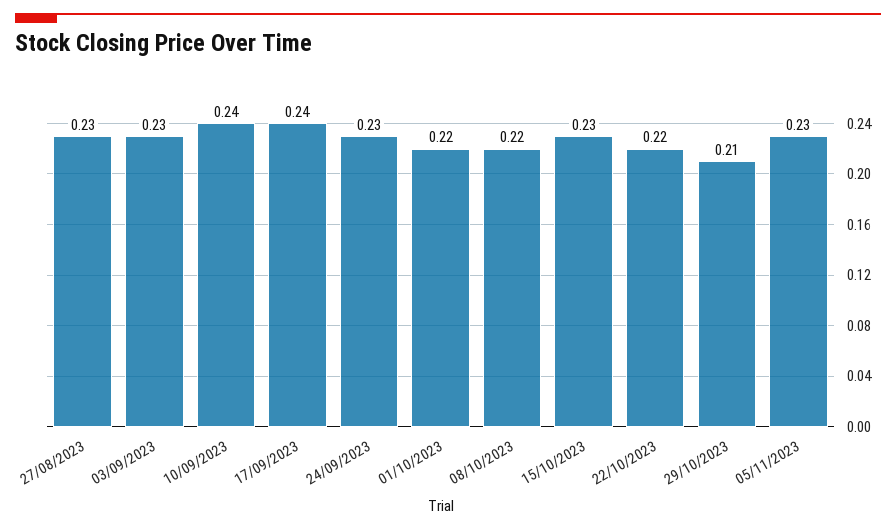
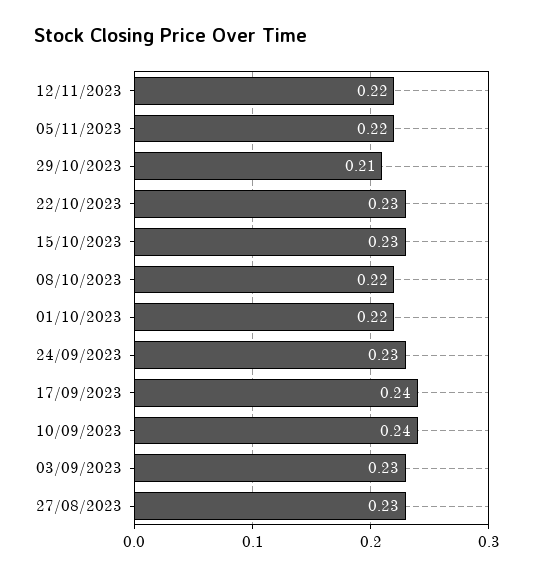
22/10/2023: 0.22 -> 0.23
05/11/2023: 0.23 -> 0.22
12/11/2023: none -> 0.22

